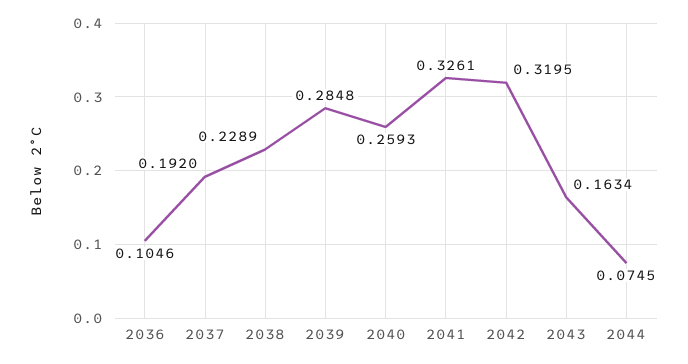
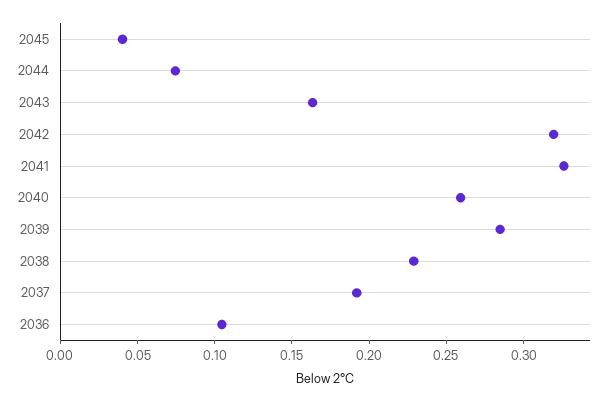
2045: none -> 0.04

